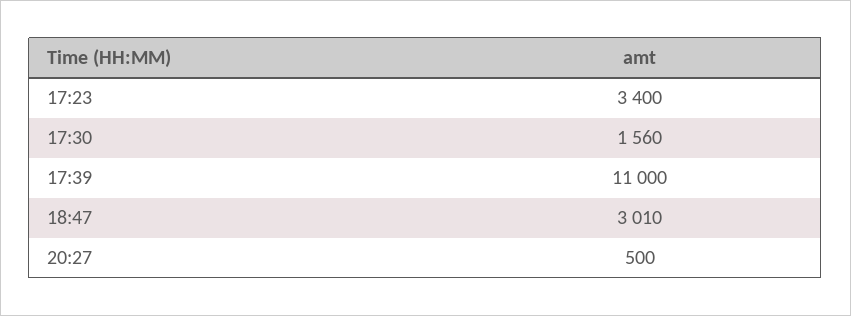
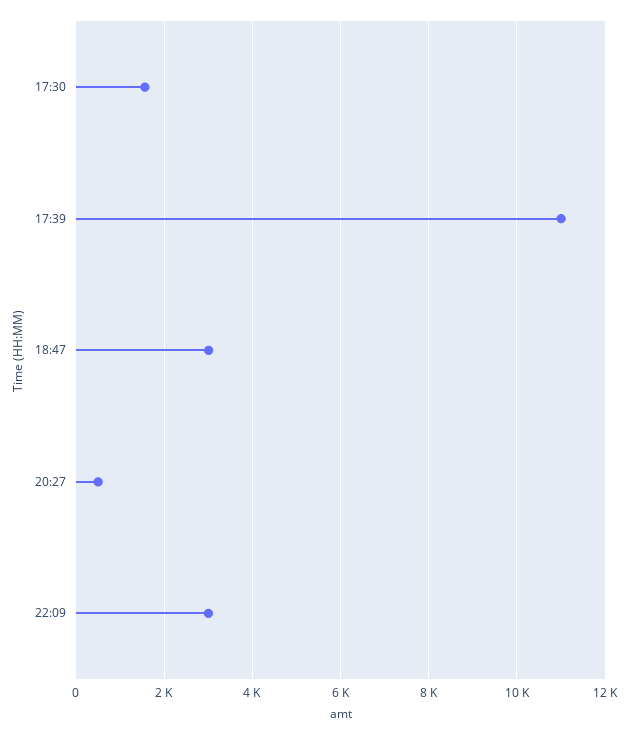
17:23: 3400 -> none
22:09: none -> 3000

